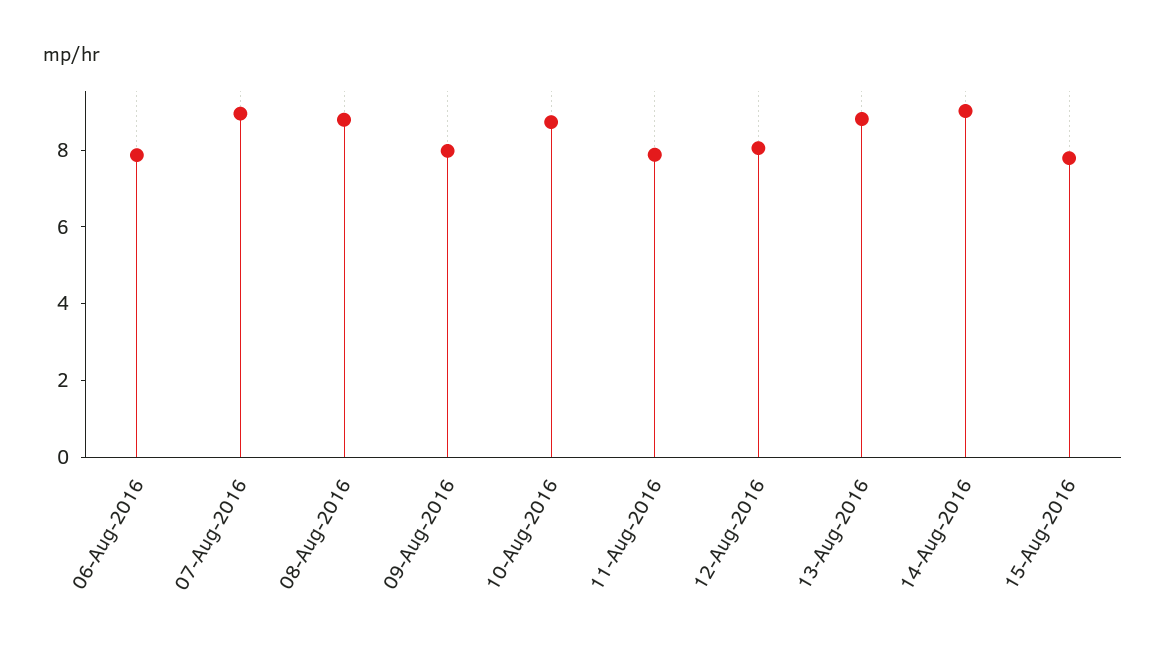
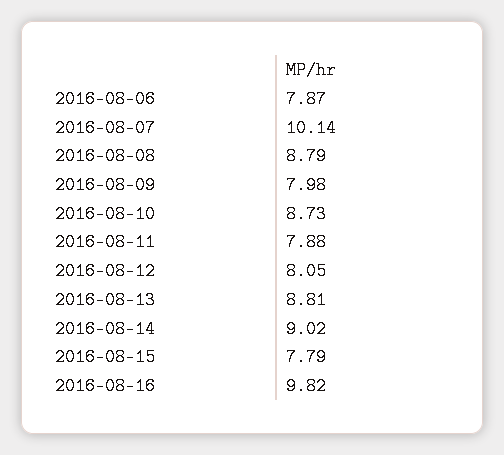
07-Aug-2016: 9 -> 10.14
2016-08-16: none -> 9.82

